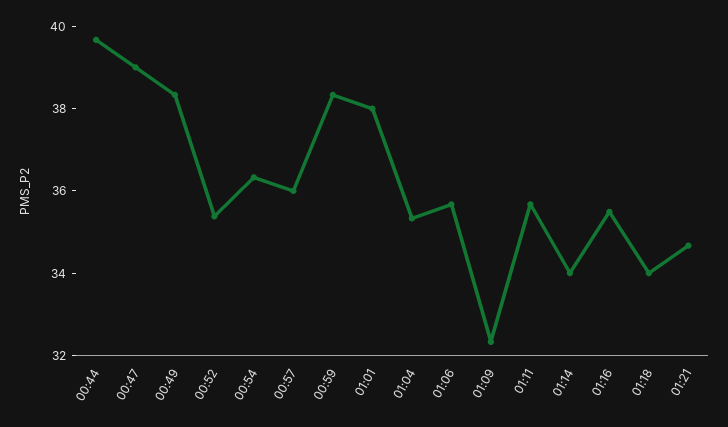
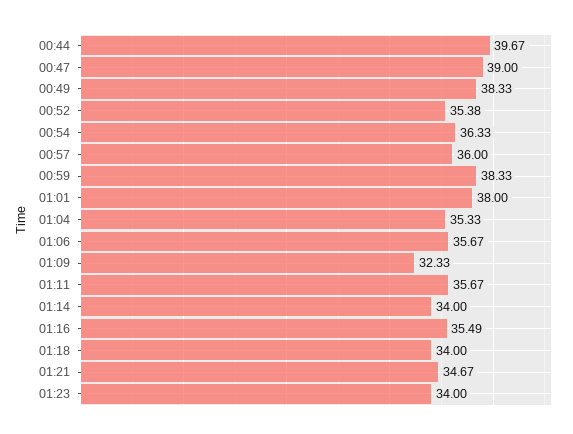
01:23: none -> 34

